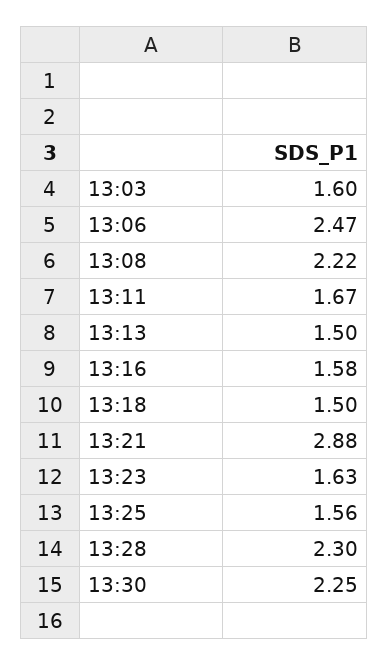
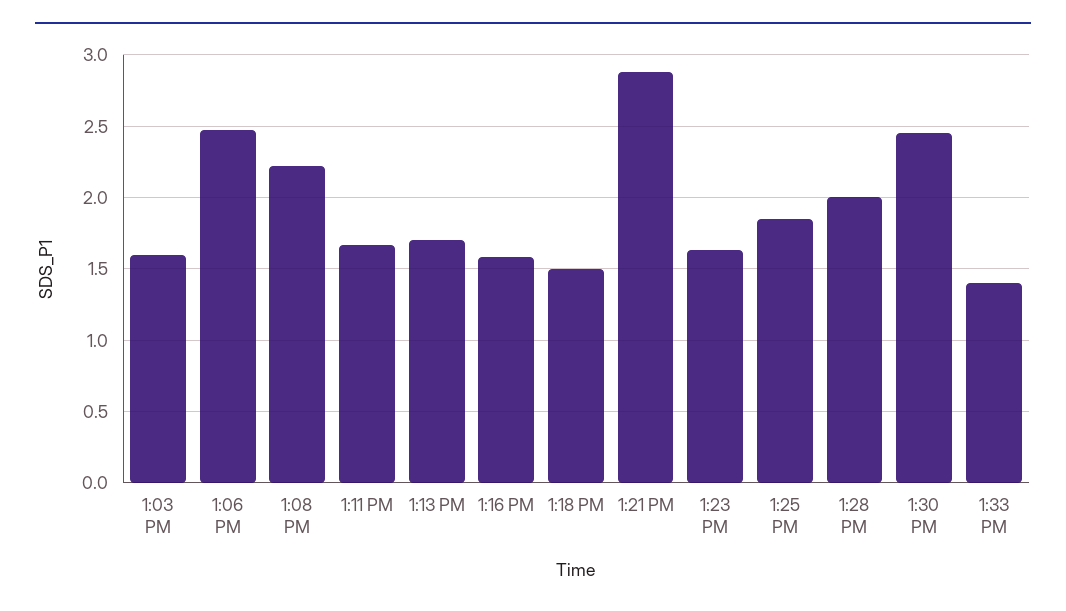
13:13: 1.5 -> 1.7
13:25: 1.56 -> 1.85
13:28: 2.3 -> 2
13:30: 2.25 -> 2.45
1:33 PM: none -> 1.4

